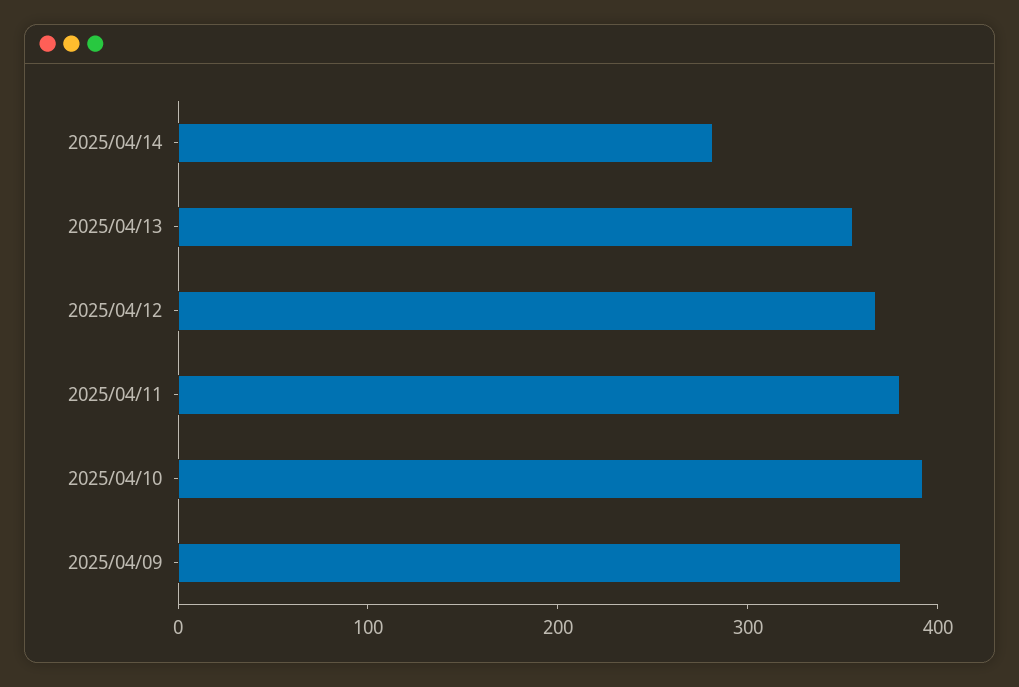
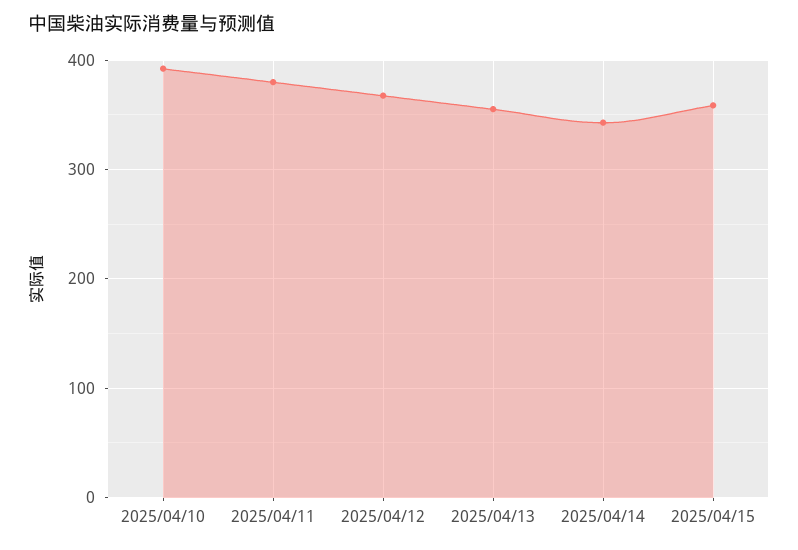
2025/04/14: 280 -> 340
2025/04/09: 380 -> none
2025/04/15: none -> 360

